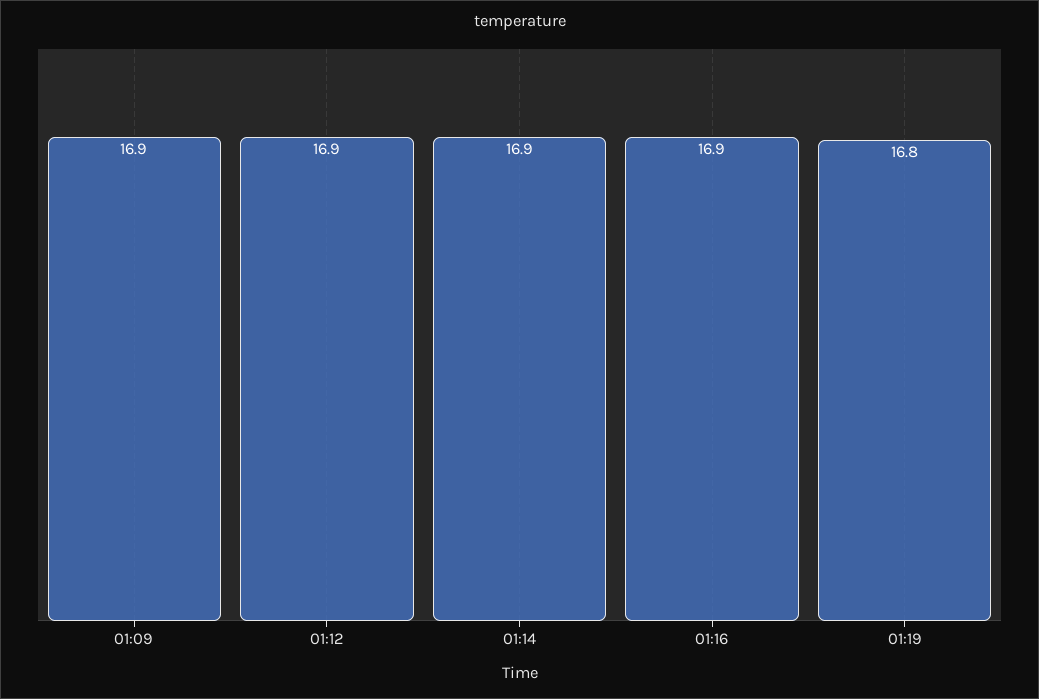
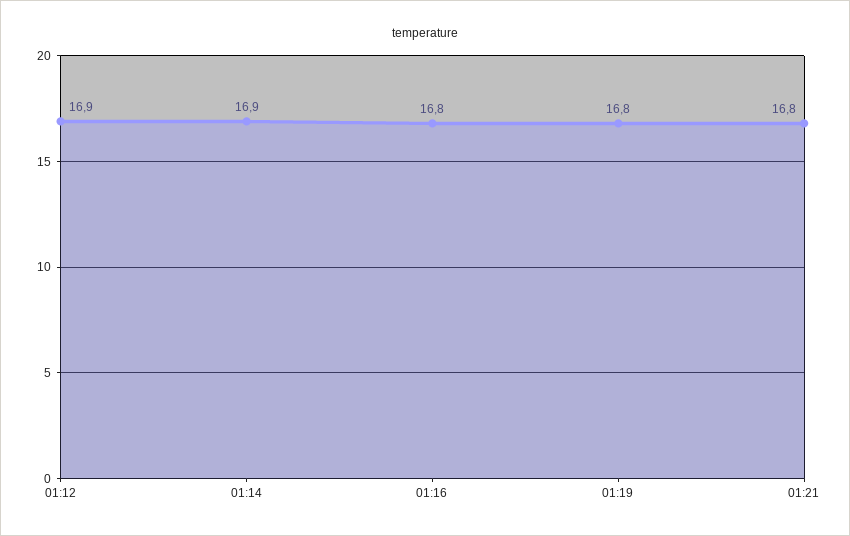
01:09: 16.9 -> none
01:16: 16.9 -> 16.8
01:21: none -> 16.8

